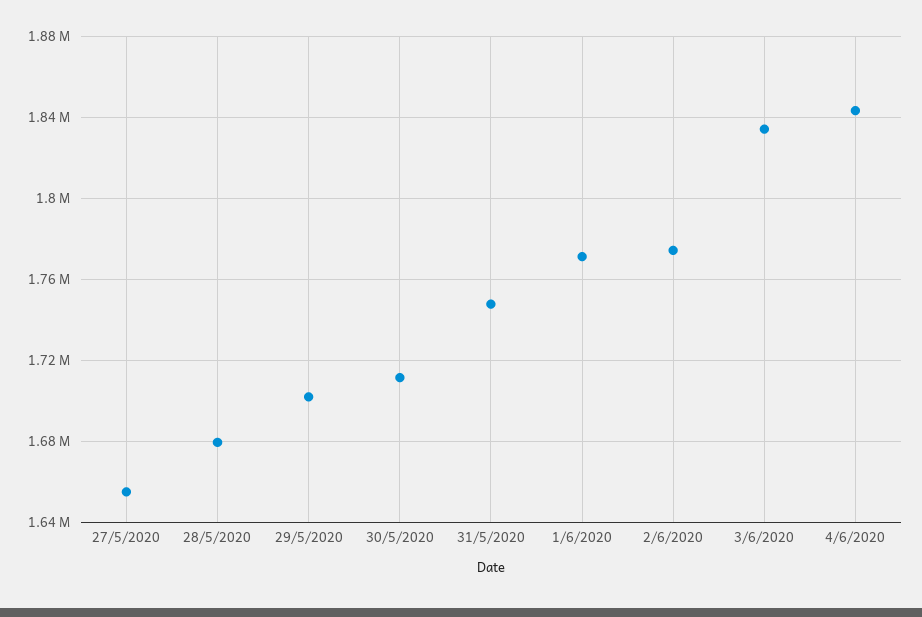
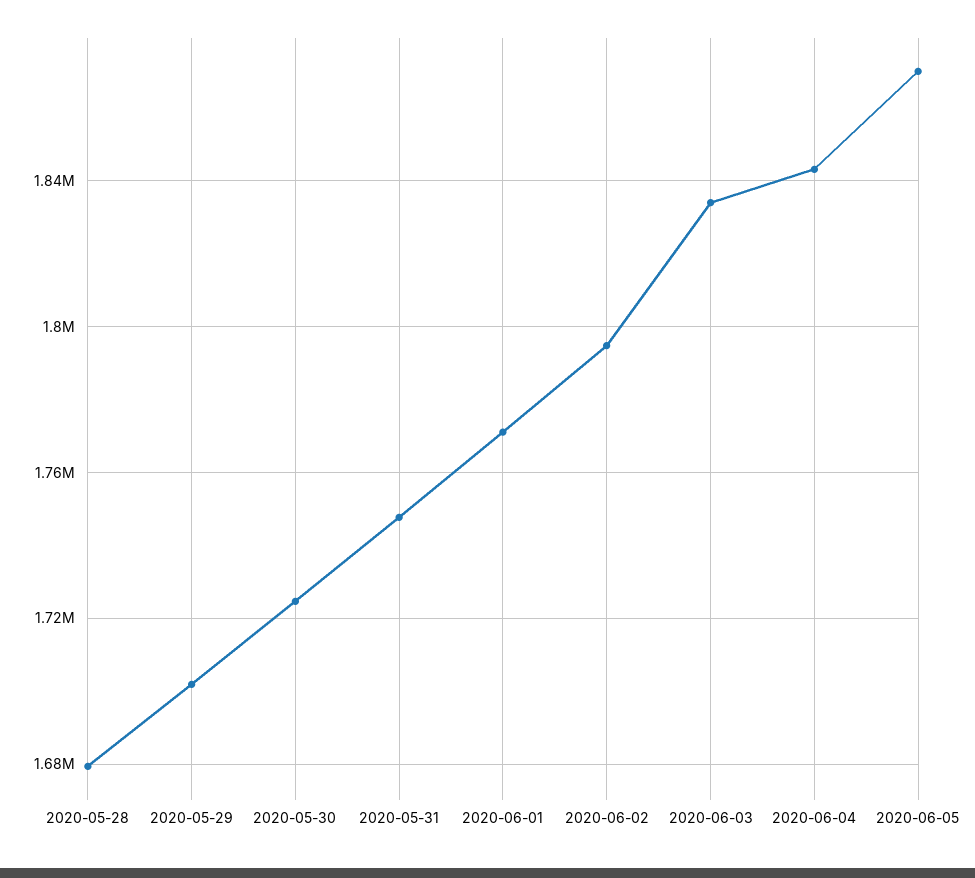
27/5/2020: 1655000 -> none
30/5/2020: 1710000 -> 1725000
2/6/2020: 1775000 -> 1795000
2020-06-05: none -> 1870000

